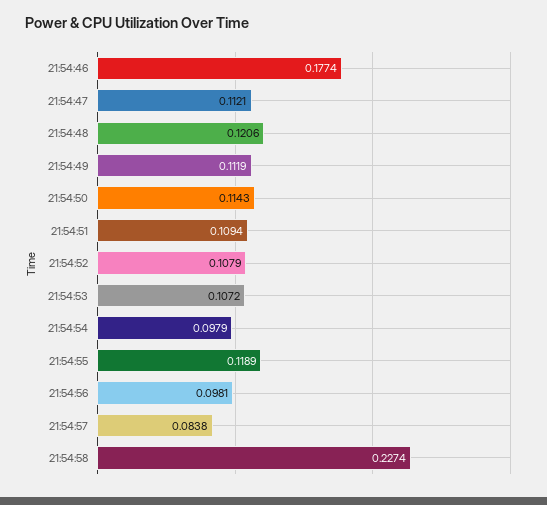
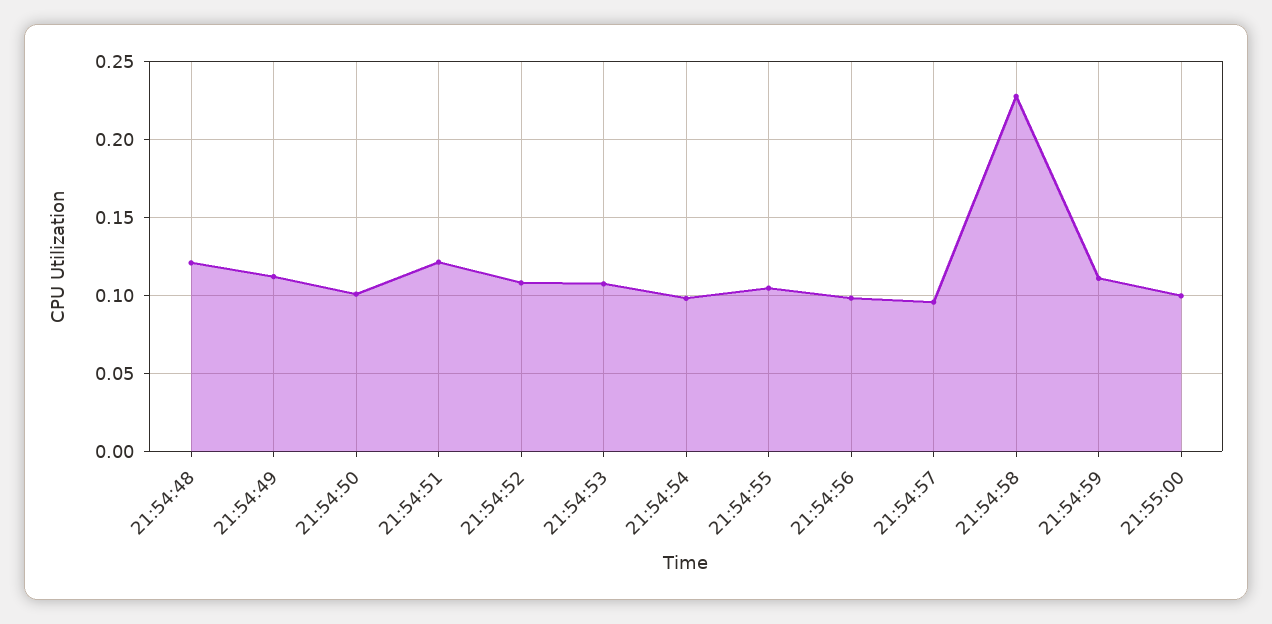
21:54:46: 0.1774 -> none
21:54:47: 0.1121 -> none
21:54:50: 0.1143 -> 0.1
21:54:51: 0.1094 -> 0.12
21:54:55: 0.1189 -> 0.105
21:54:57: 0.0838 -> 0.095
21:54:59: none -> 0.11
21:55:00: none -> 0.1

